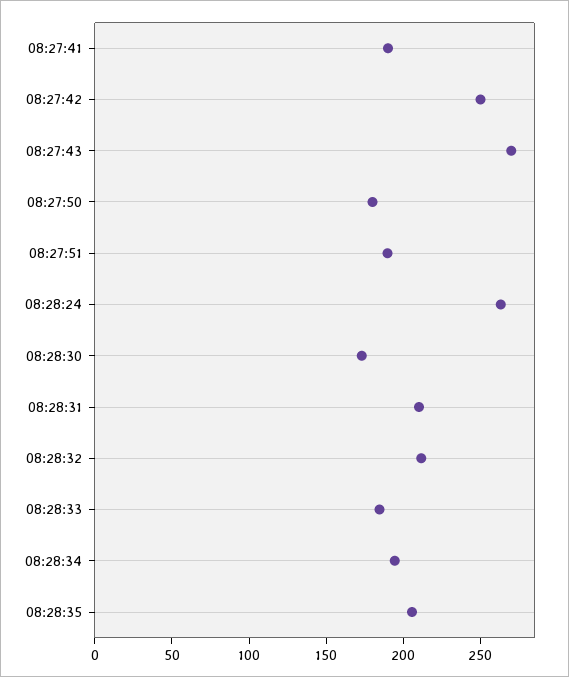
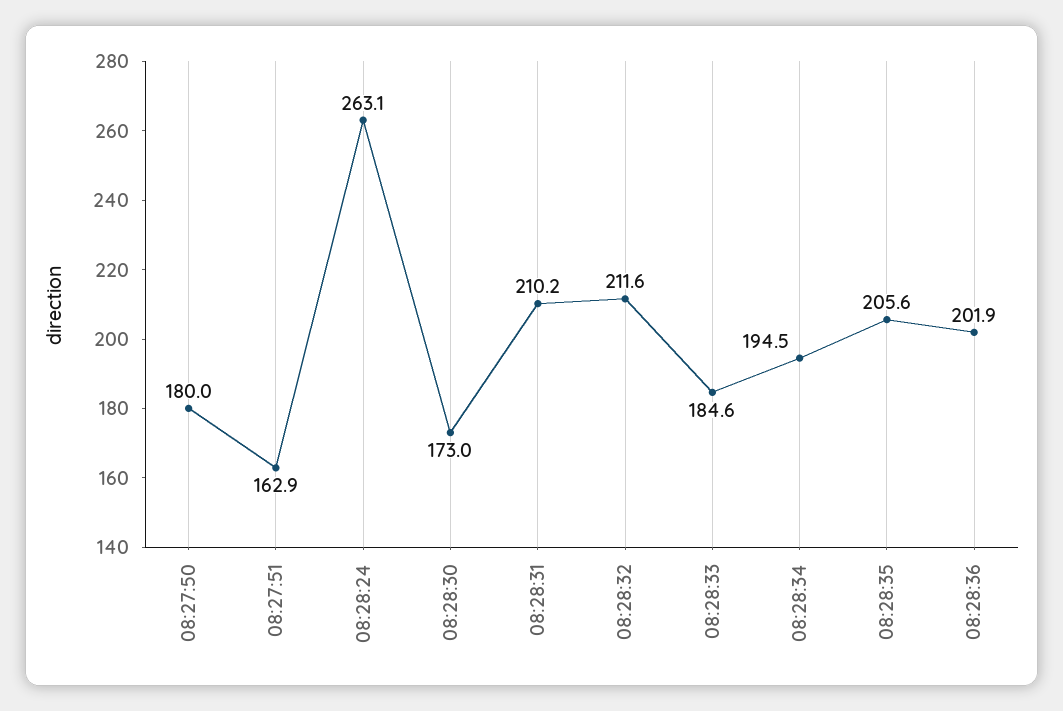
08:27:41: 190 -> none
08:27:42: 250 -> none
08:27:43: 270 -> none
08:27:51: 190 -> 162.9
08:28:36: none -> 201.9

